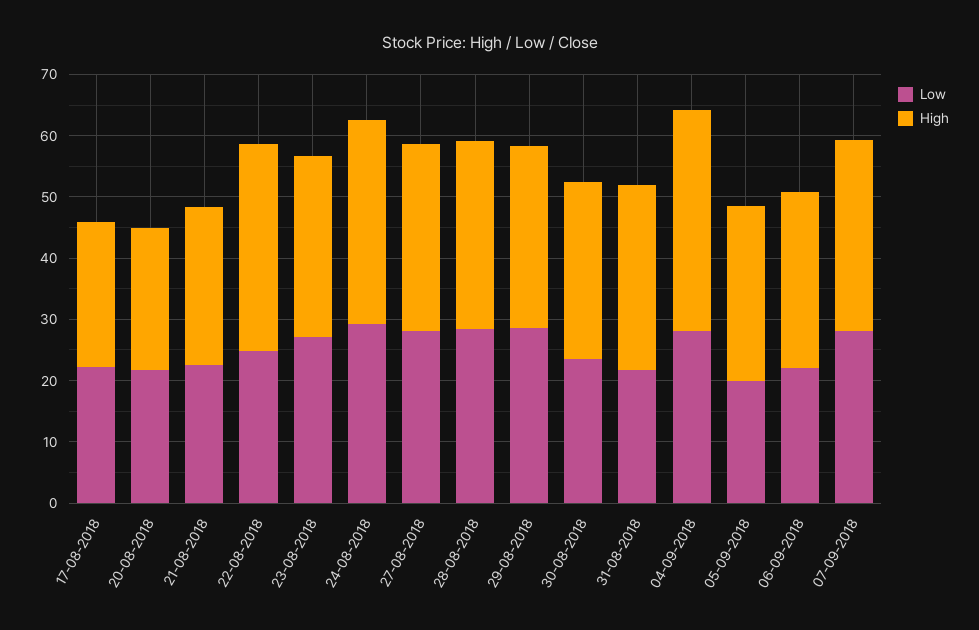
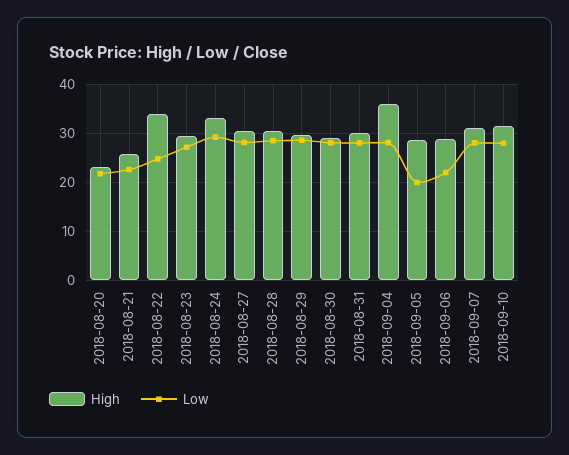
Low, 17-08-2018: 22 -> none
High, 17-08-2018: 24 -> none
Low, 30-08-2018: 24 -> 28
Low, 31-08-2018: 22 -> 28
High, 2018-09-10: none -> 32
Low, 2018-09-10: none -> 28

